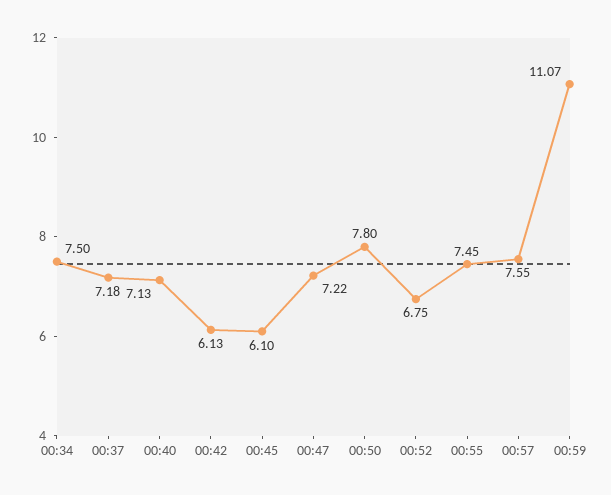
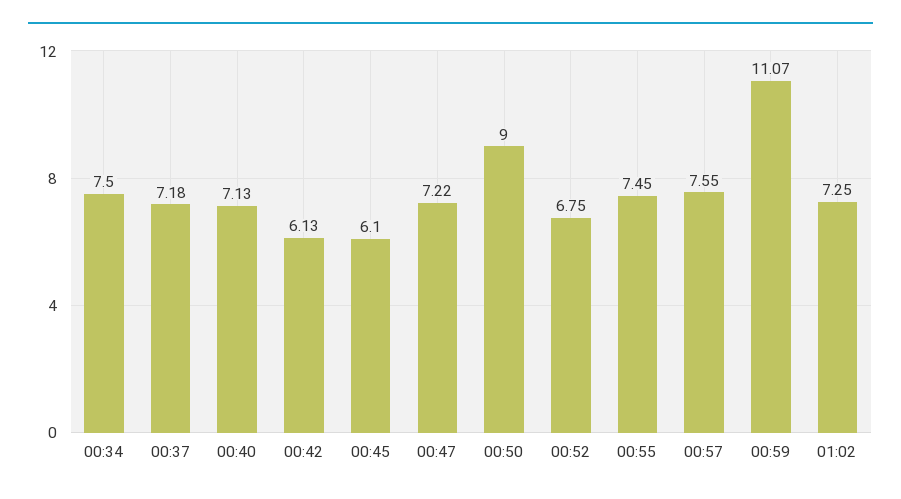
00:50: 7.8 -> 9
01:02: none -> 7.25

